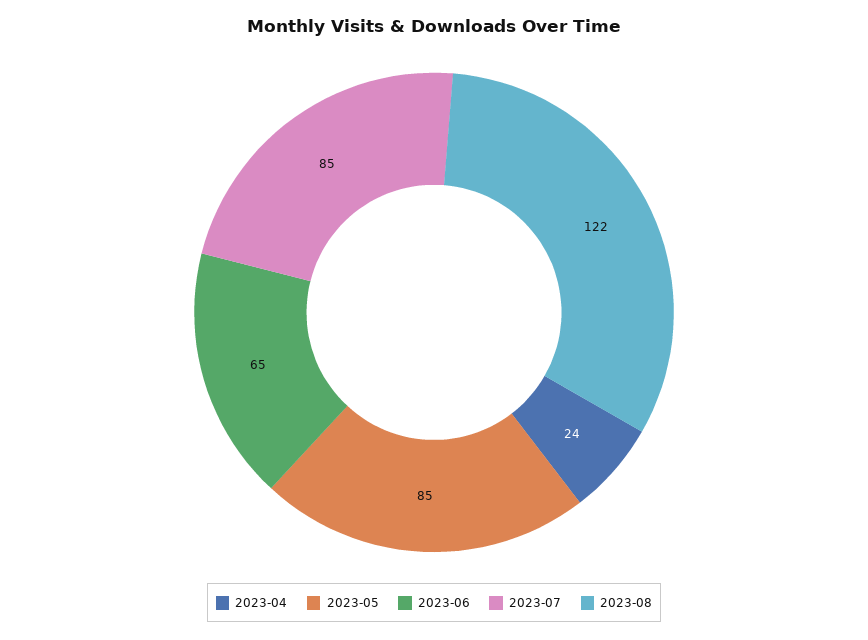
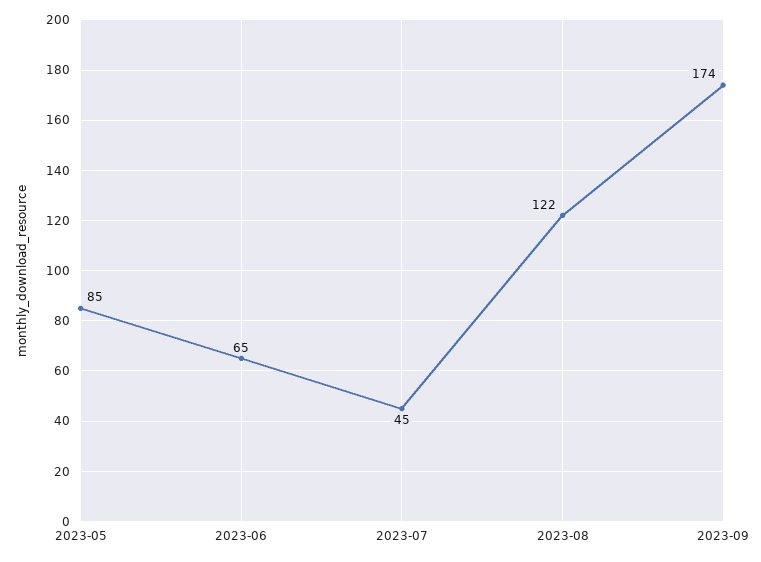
2023-04: 24 -> none
2023-07: 85 -> 45
2023-09: none -> 174

